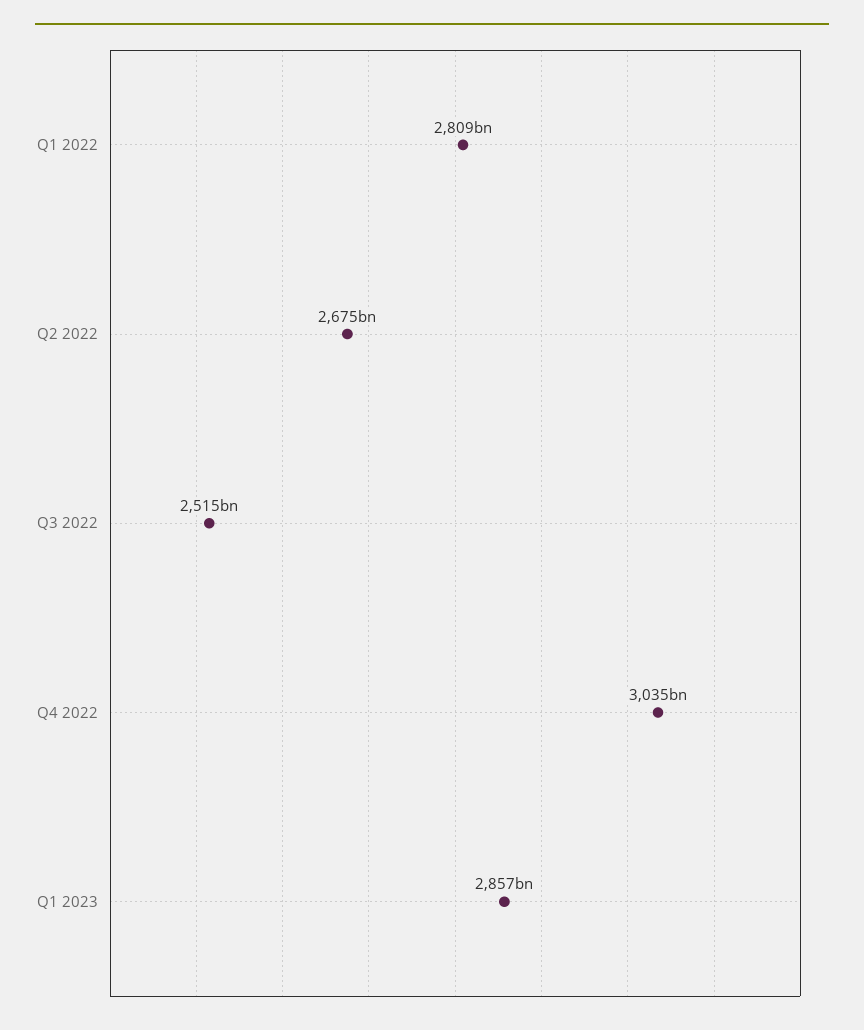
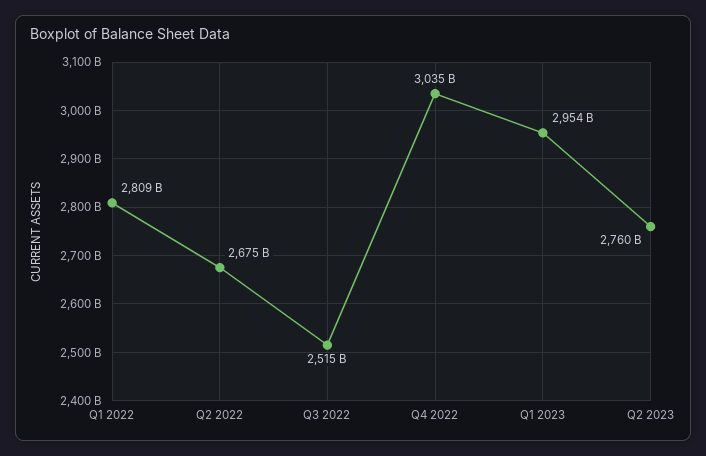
Q1 2023: 2857000000000 -> 2954000000000
Q2 2023: none -> 2760000000000

